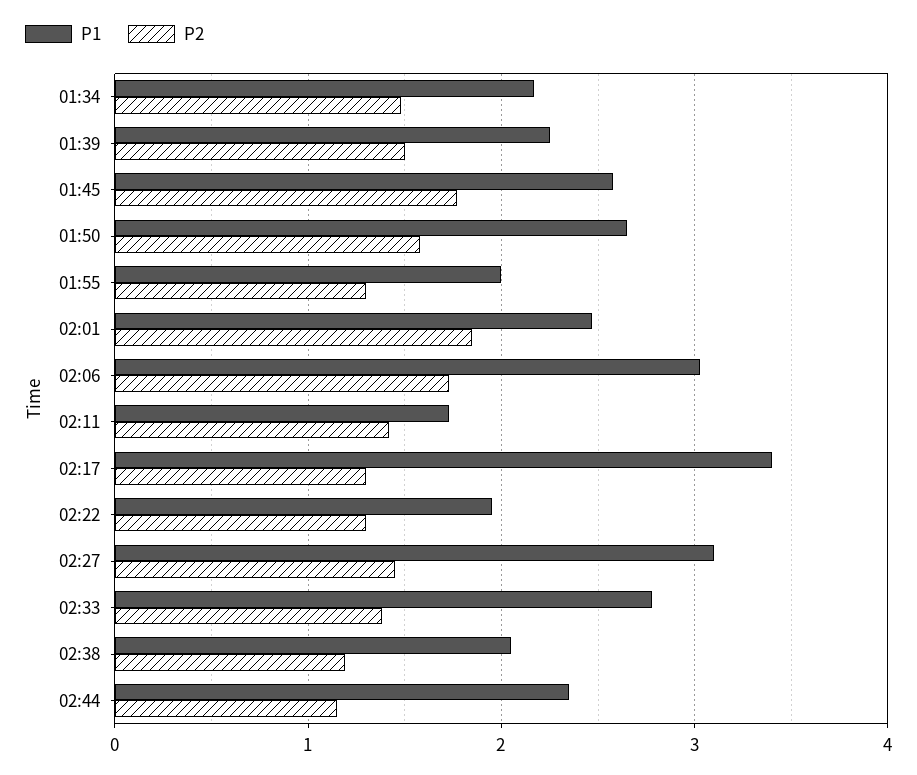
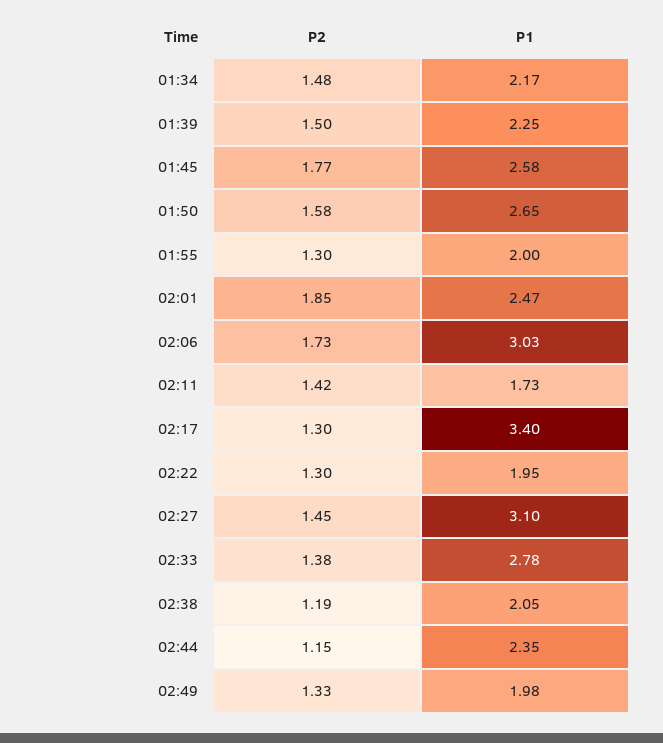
P2, 02:49: none -> 1.33
P1, 02:49: none -> 1.98

